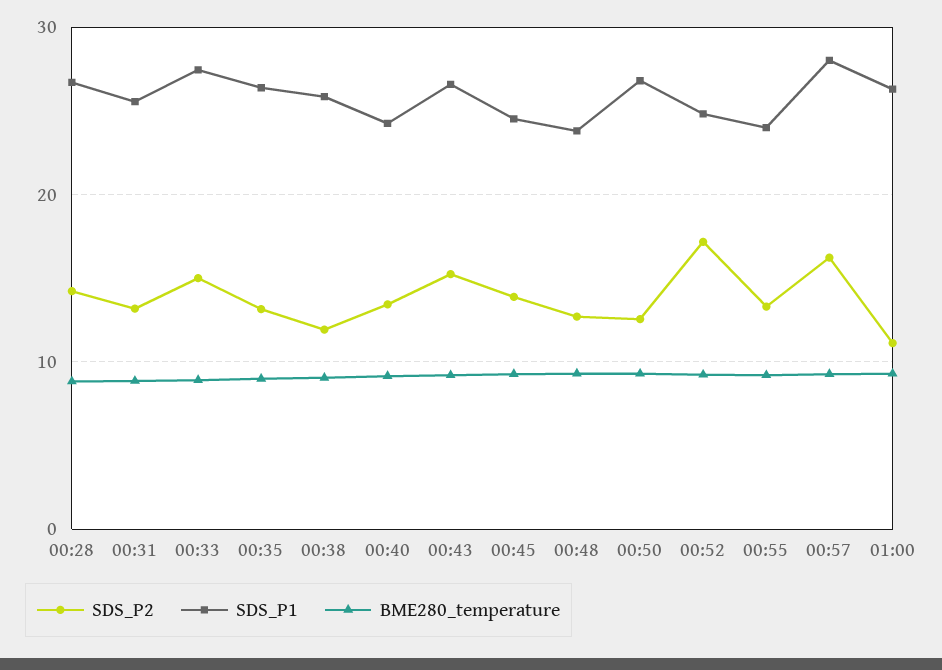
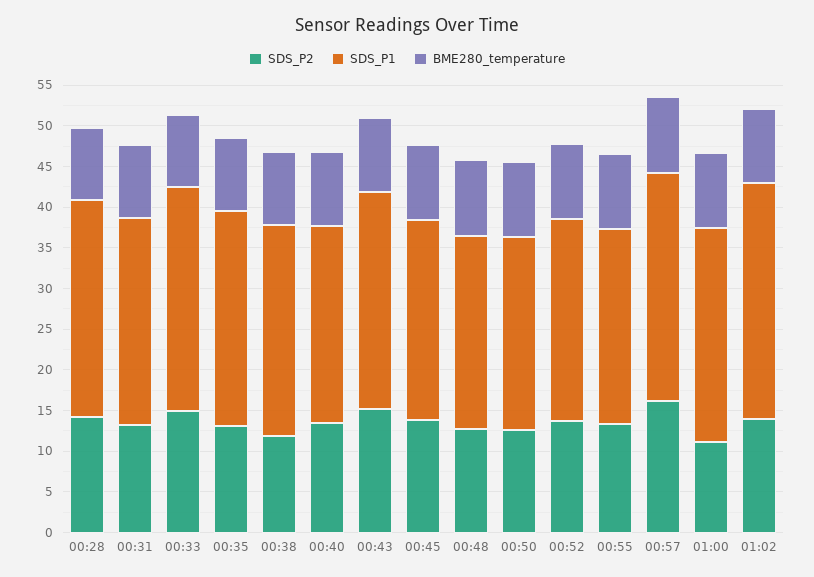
SDS_P1, 00:50: 27 -> 24
SDS_P2, 00:52: 17 -> 14
SDS_P2, 01:02: none -> 14
SDS_P1, 01:02: none -> 29
BME280_temperature, 01:02: none -> 9

